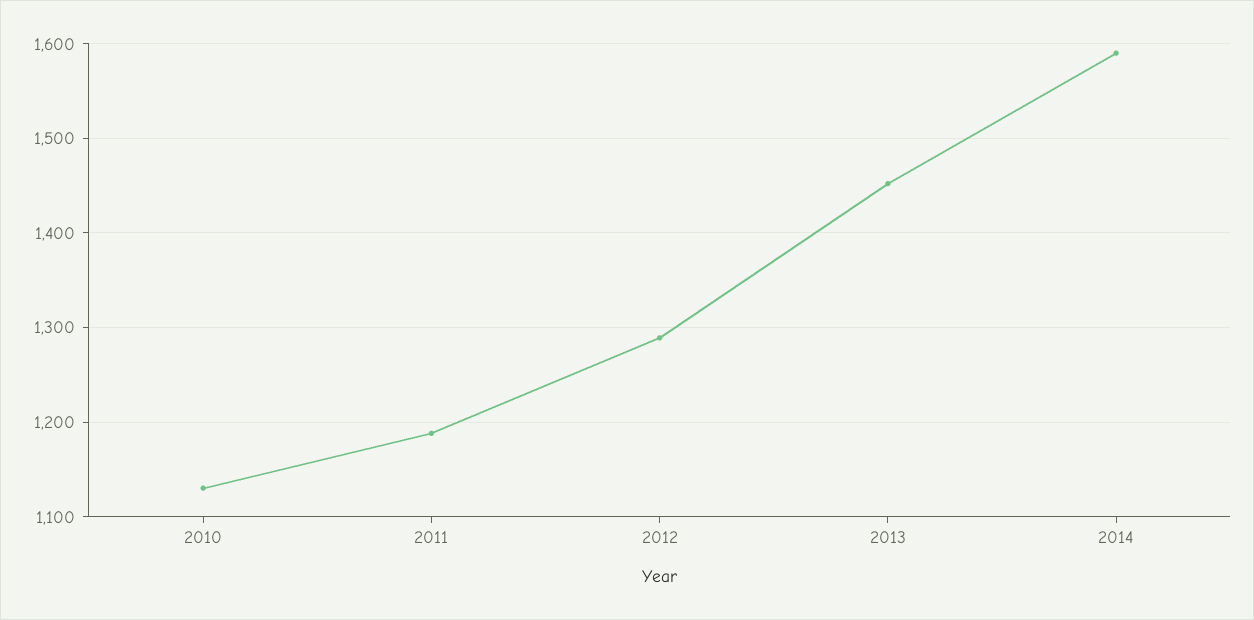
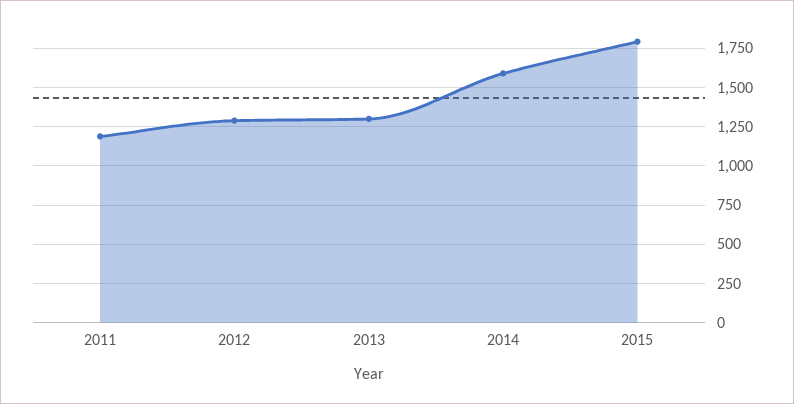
2010: 1130 -> none
2013: 1450 -> 1300
2015: none -> 1800

